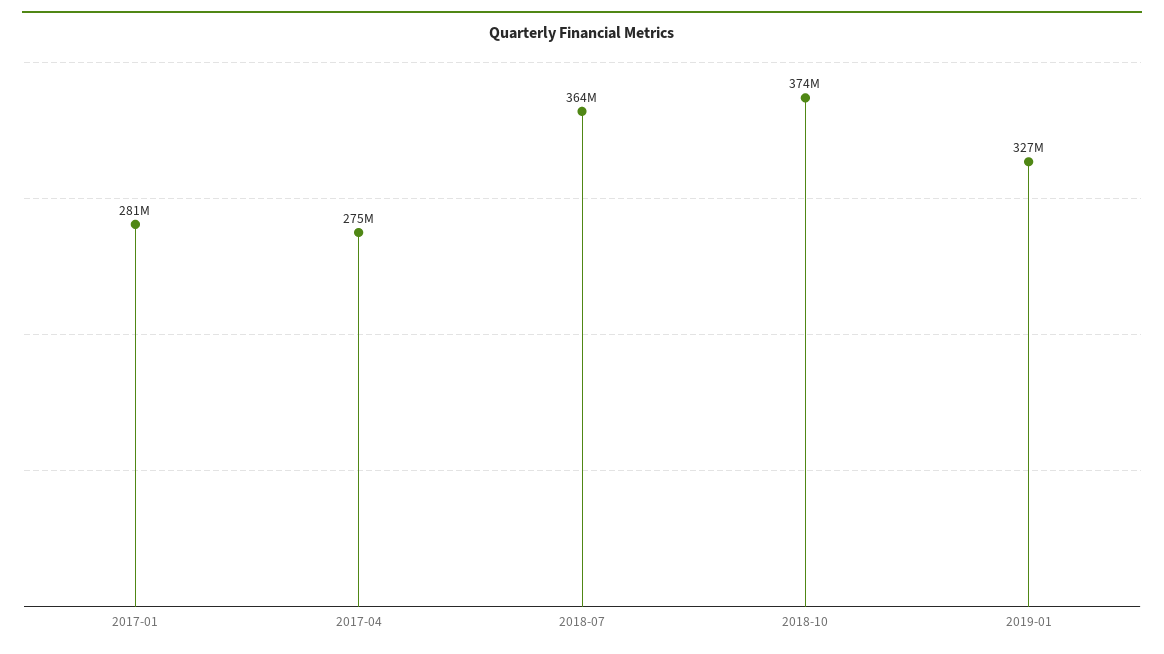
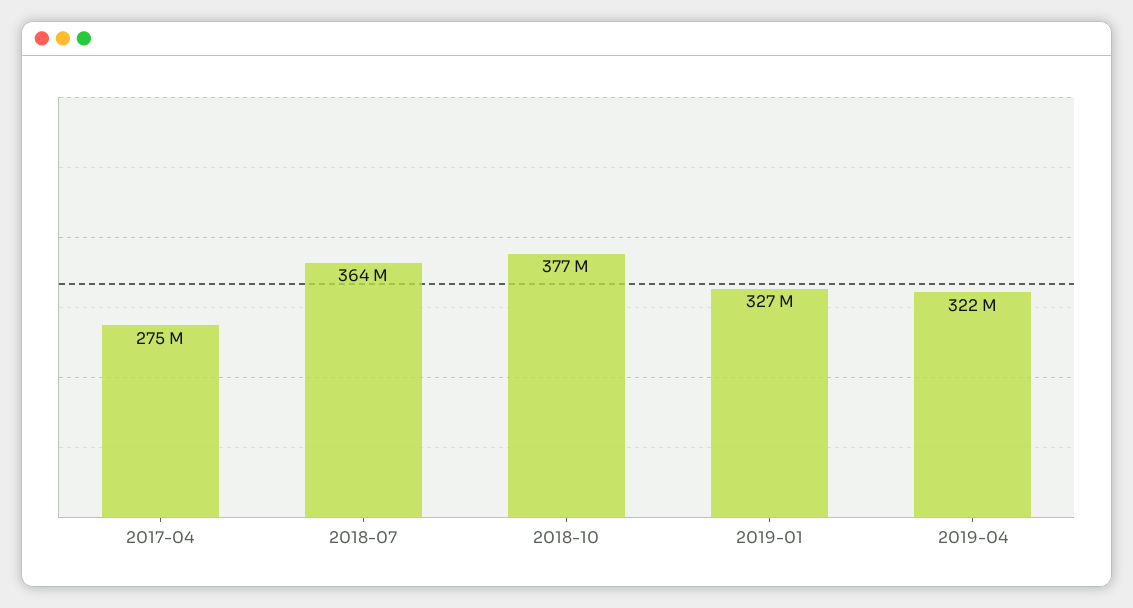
2017-01: 281000000 -> none
2018-10: 374000000 -> 377000000
2019-04: none -> 322000000

